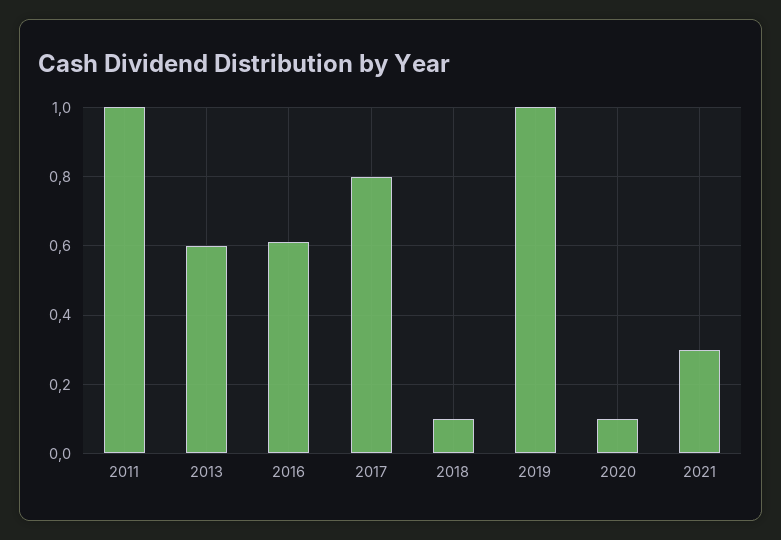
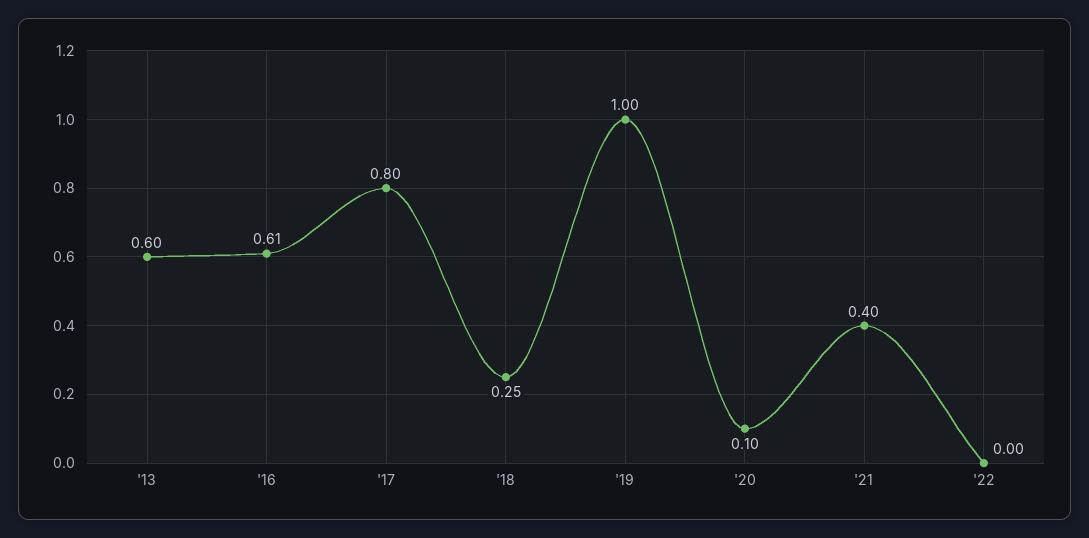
2011: 1 -> none
2018: 0.1 -> 0.25
2021: 0.3 -> 0.4
'22: none -> 0

